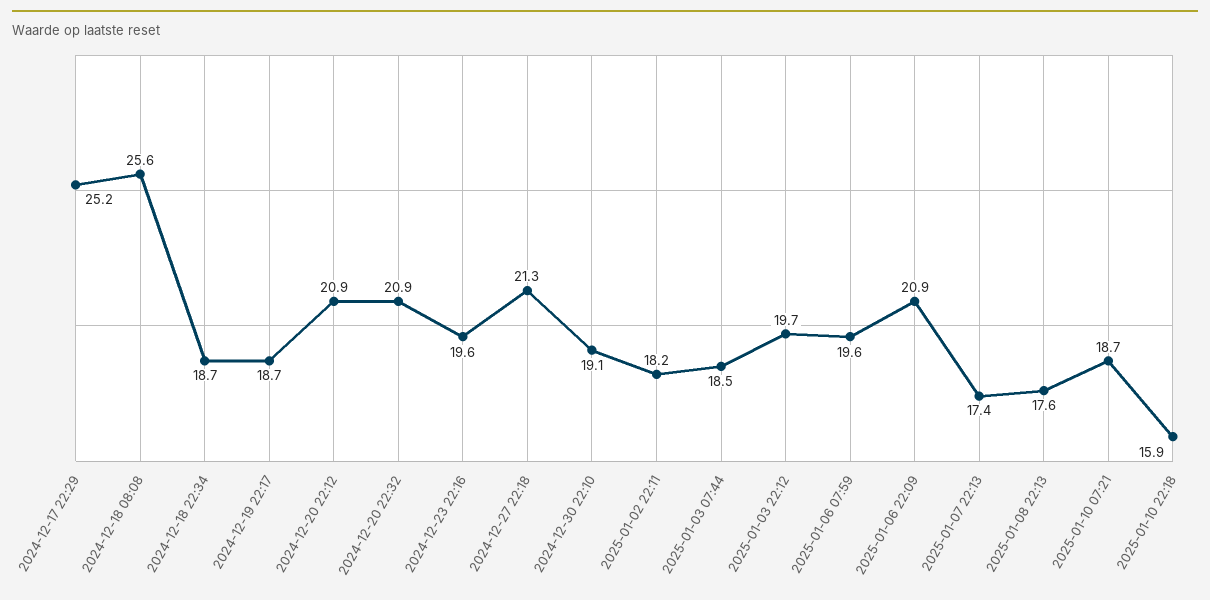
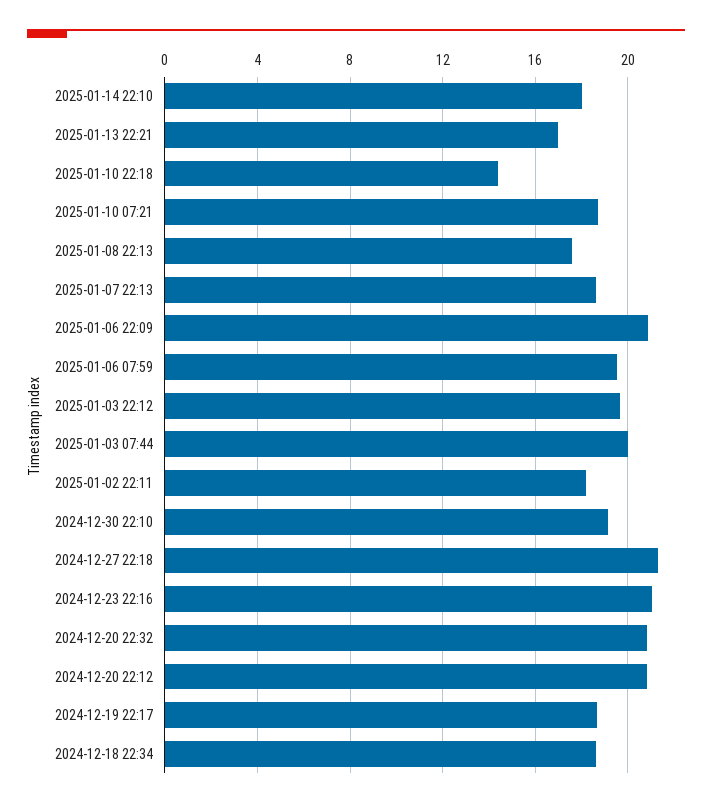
2024-12-17 22:29: 25.2 -> none
2024-12-18 08:08: 25.6 -> none
2024-12-23 22:16: 19.6 -> 21
2025-01-03 07:44: 18.5 -> 20
2025-01-07 22:13: 17.4 -> 18.5
2025-01-10 22:18: 15.9 -> 14.5
2025-01-14 22:10: none -> 18
2025-01-13 22:21: none -> 17

